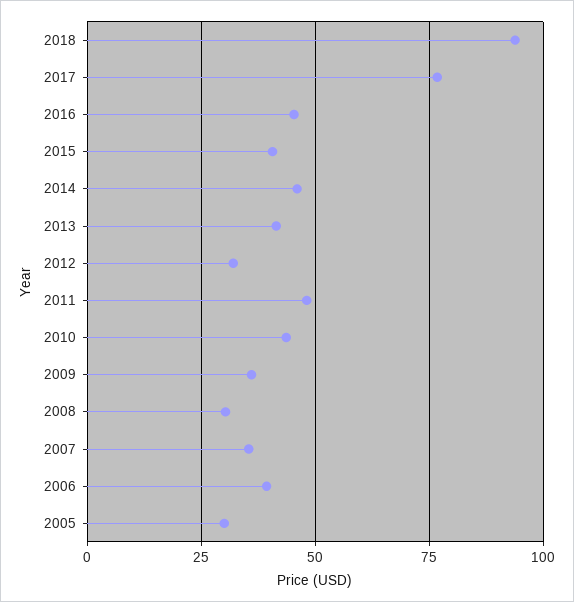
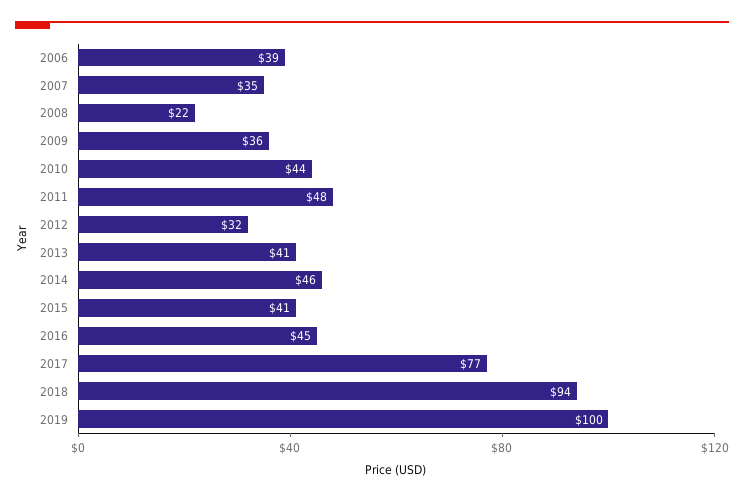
2008: 30 -> 22
2005: 30 -> none
2019: none -> 100

